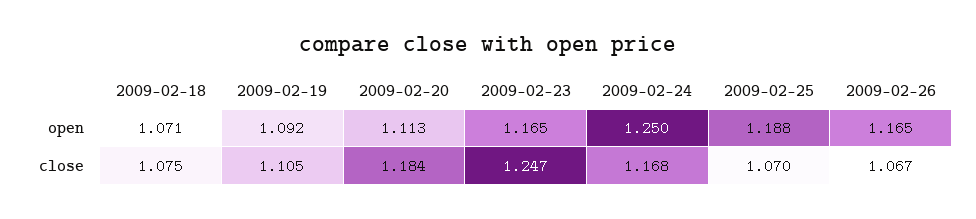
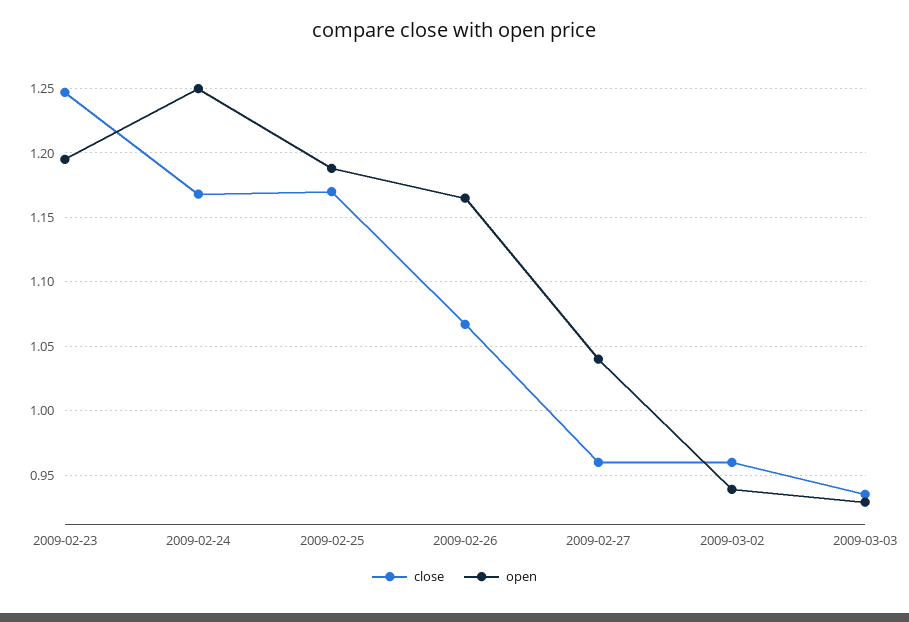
open, 2009-02-18: 1.071 -> none
open, 2009-02-19: 1.092 -> none
open, 2009-02-20: 1.113 -> none
open, 2009-02-23: 1.165 -> 1.195
close, 2009-02-18: 1.075 -> none
close, 2009-02-19: 1.105 -> none
close, 2009-02-20: 1.184 -> none
close, 2009-02-25: 1.07 -> 1.17
close, 2009-02-27: none -> 0.96
open, 2009-02-27: none -> 1.04
close, 2009-03-02: none -> 0.96
open, 2009-03-02: none -> 0.94
close, 2009-03-03: none -> 0.935
open, 2009-03-03: none -> 0.93

